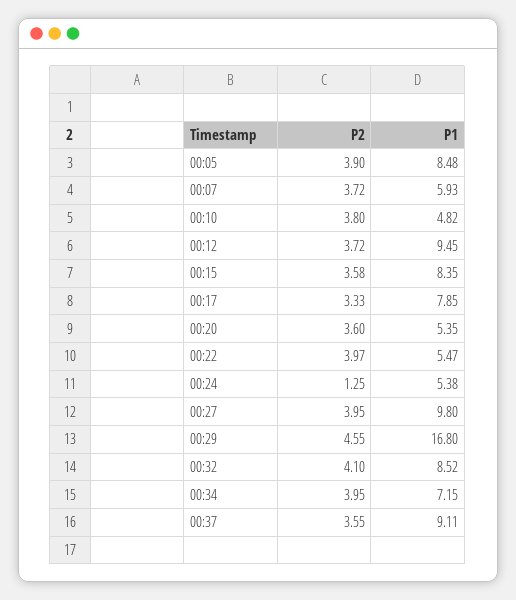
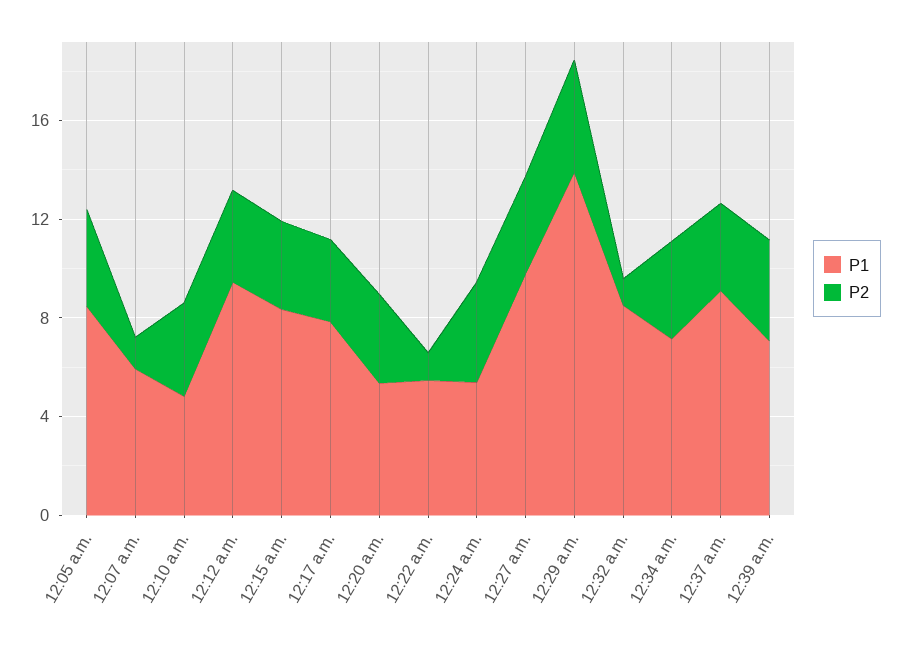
P2, 00:07: 3.72 -> 1
P2, 00:22: 3.97 -> 1
P2, 00:24: 1.25 -> 4
P1, 00:29: 16.8 -> 14
P2, 00:32: 4.1 -> 1
P1, 12:39 a.m.: none -> 7
P2, 12:39 a.m.: none -> 4

